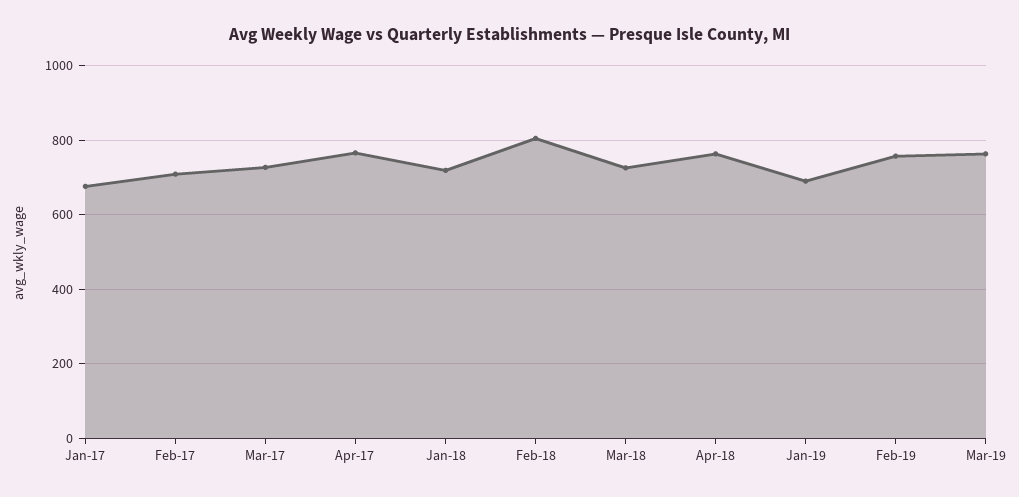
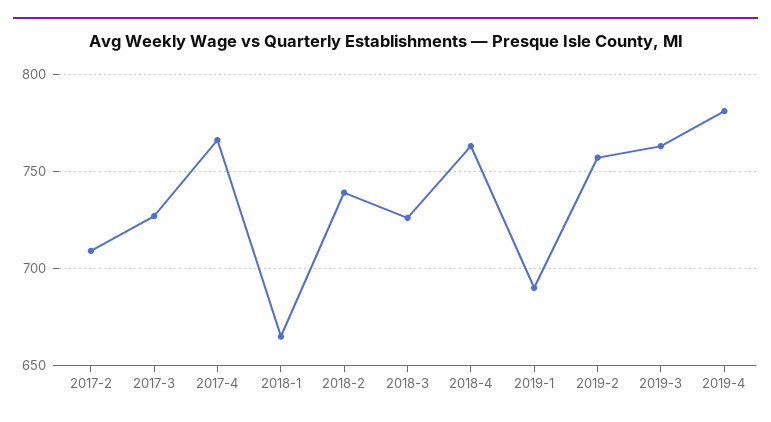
Jan-17: 680 -> none
Jan-18: 720 -> 665
Feb-18: 800 -> 740
2019-4: none -> 780

